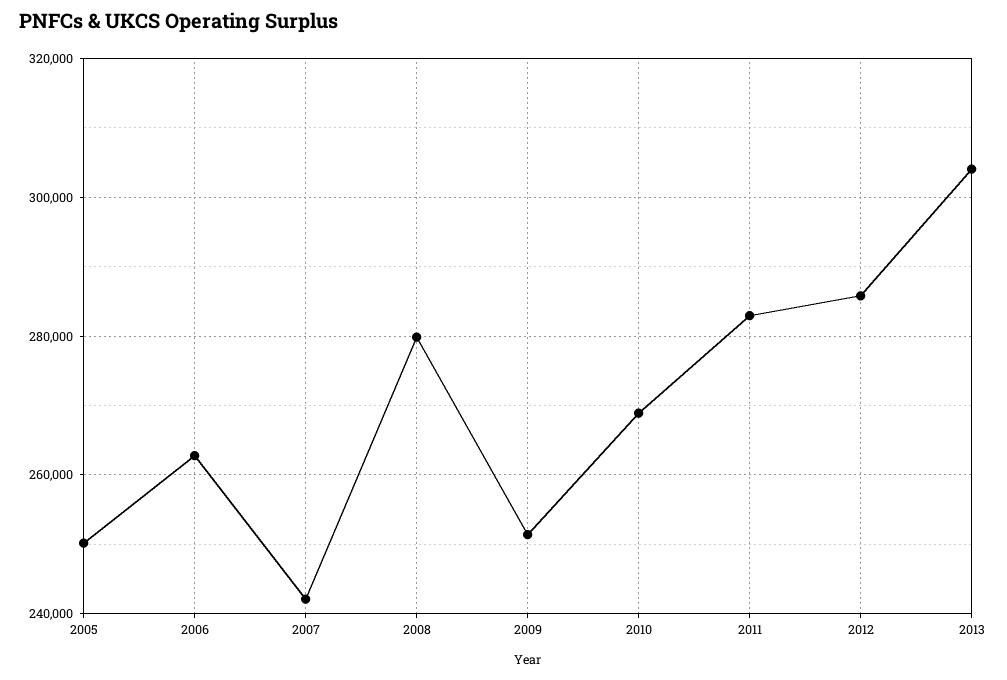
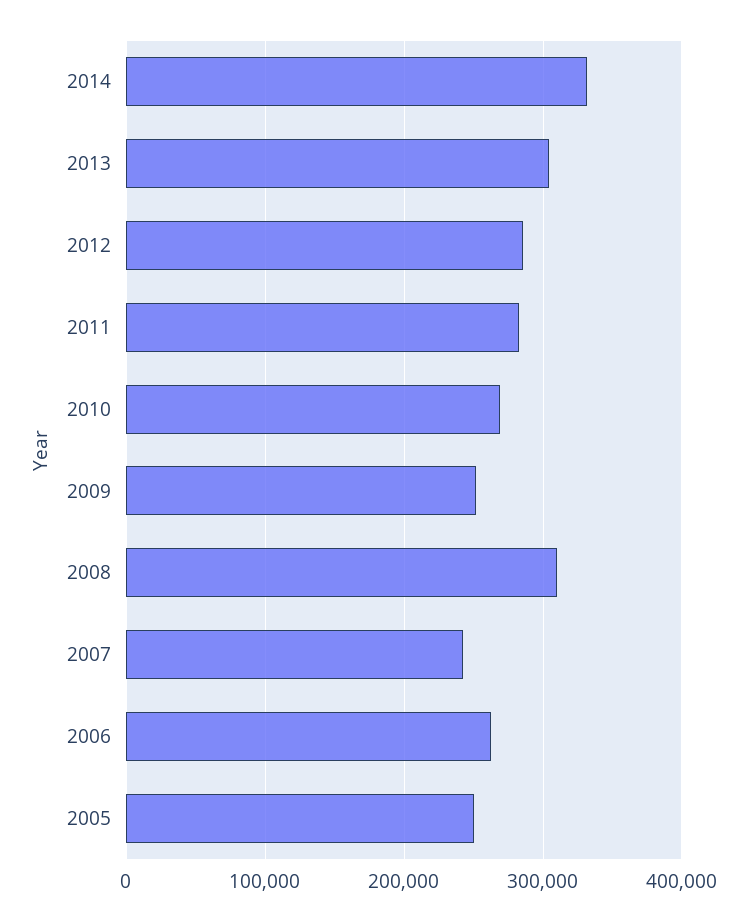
2008: 280000 -> 310000
2014: none -> 330000

